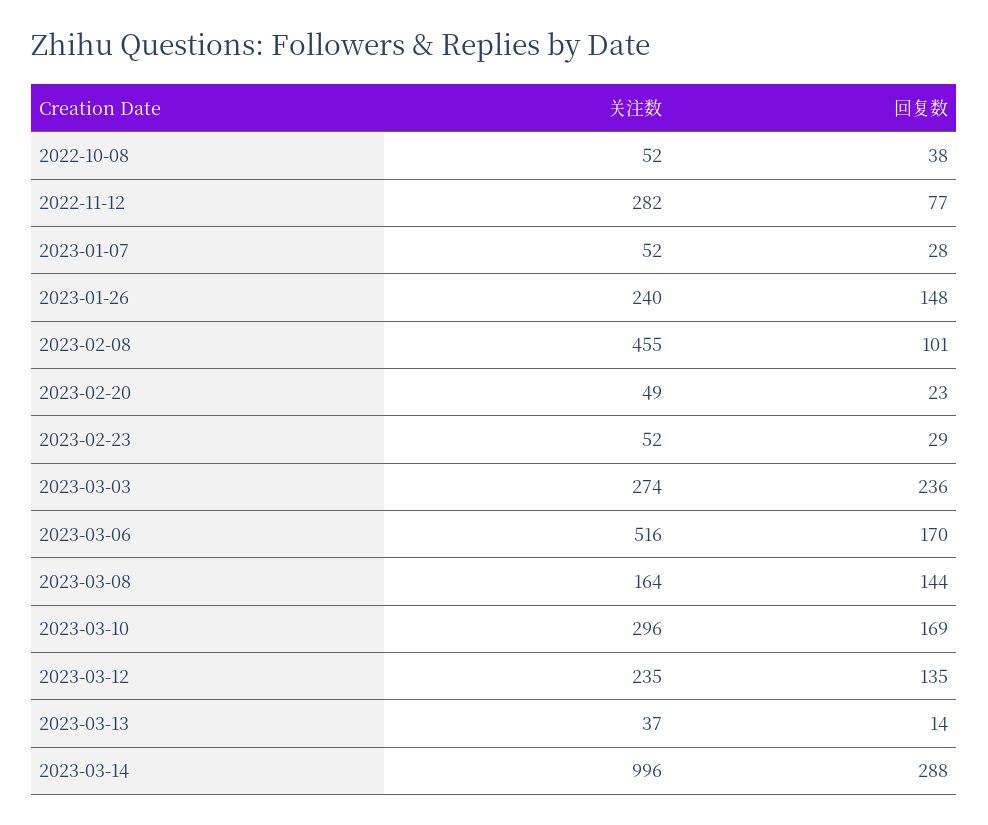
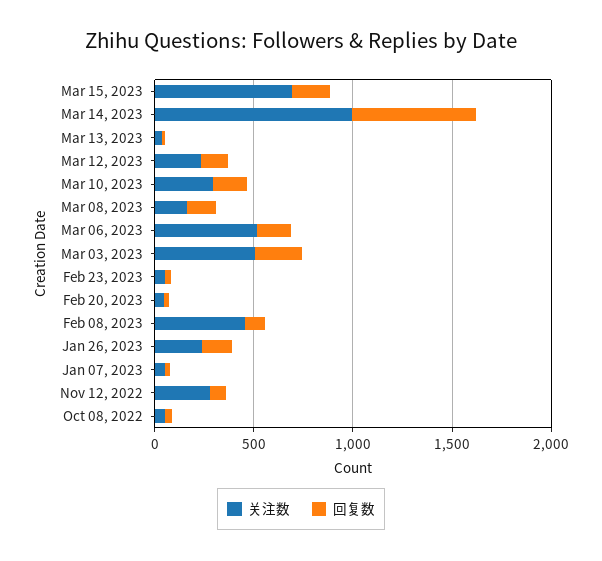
关注数, 2023-03-03: 274 -> 500
回复数, 2023-03-14: 288 -> 600
关注数, Mar 15, 2023: none -> 700
回复数, Mar 15, 2023: none -> 200

